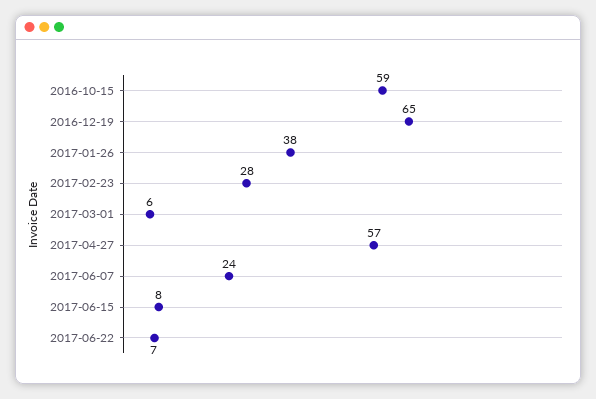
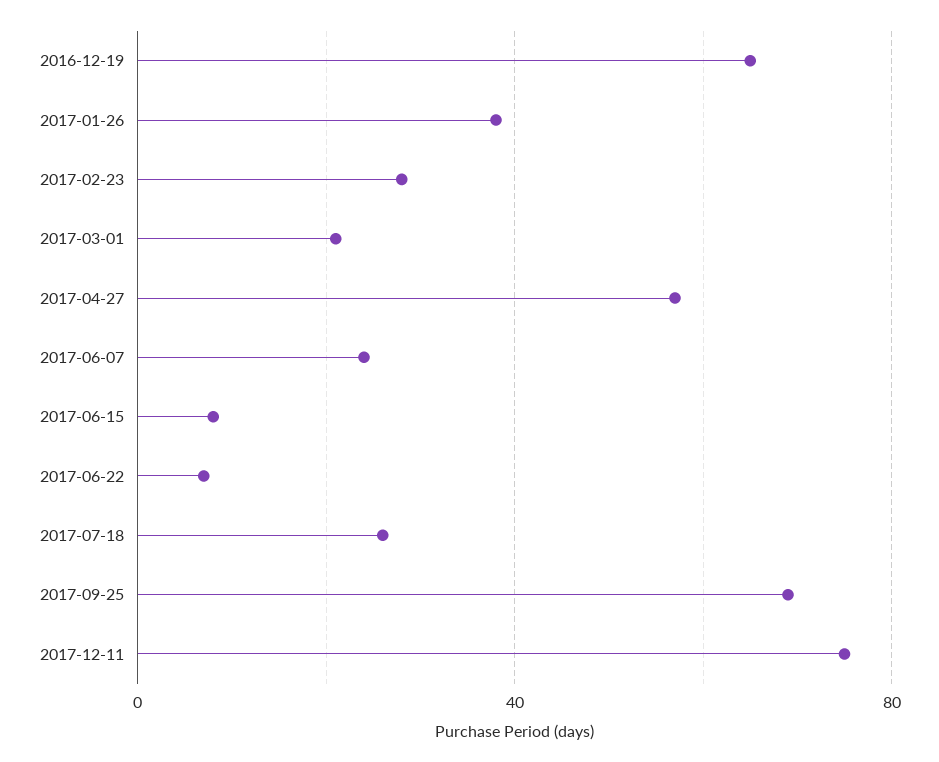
2016-10-15: 59 -> none
2017-03-01: 6 -> 20
2017-07-18: none -> 25
2017-09-25: none -> 70
2017-12-11: none -> 75

